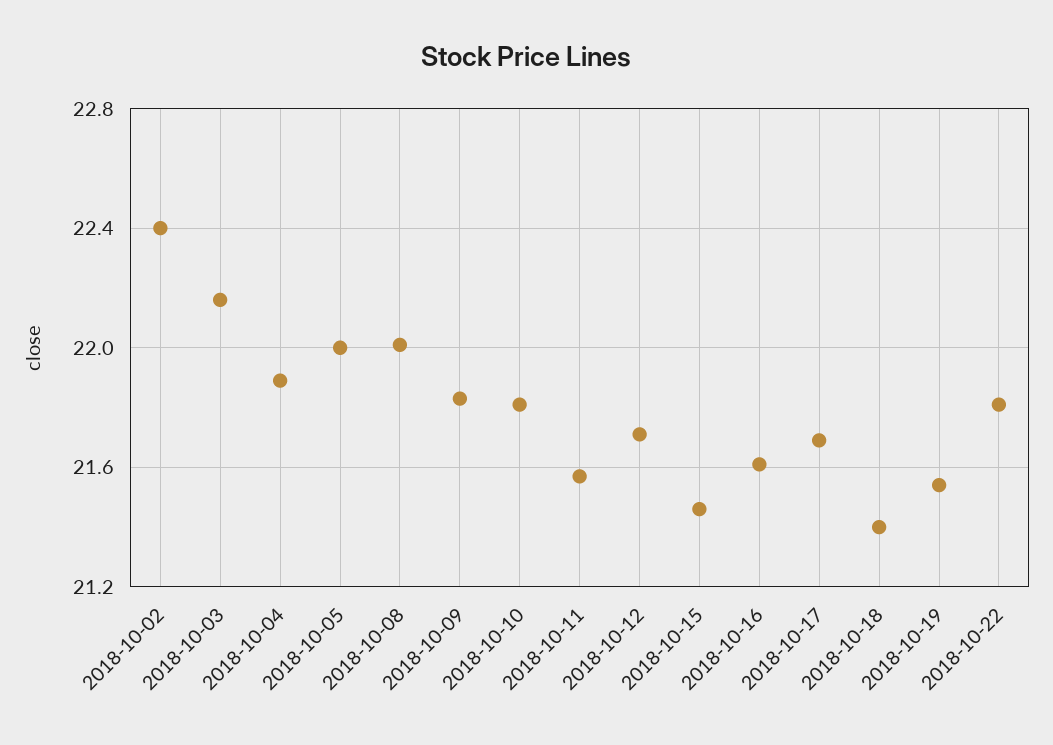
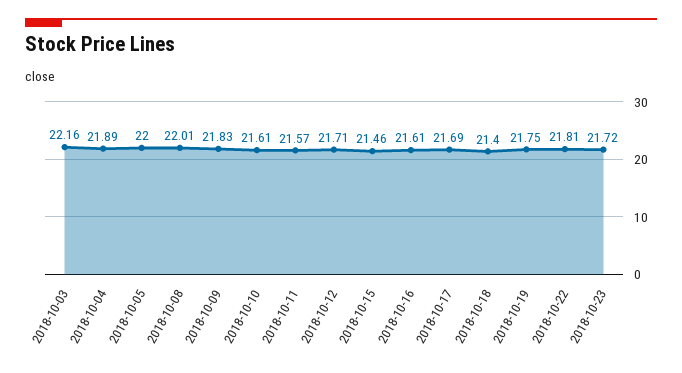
2018-10-02: 22.4 -> none
2018-10-10: 21.8 -> 21.61
2018-10-19: 21.55 -> 21.75
2018-10-23: none -> 21.72

